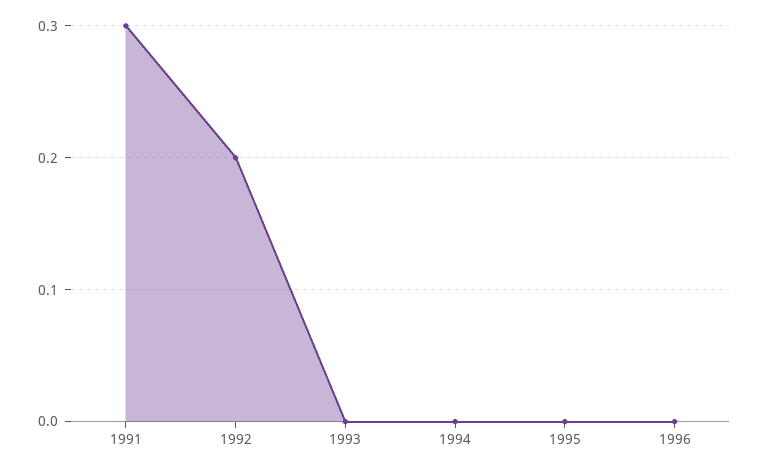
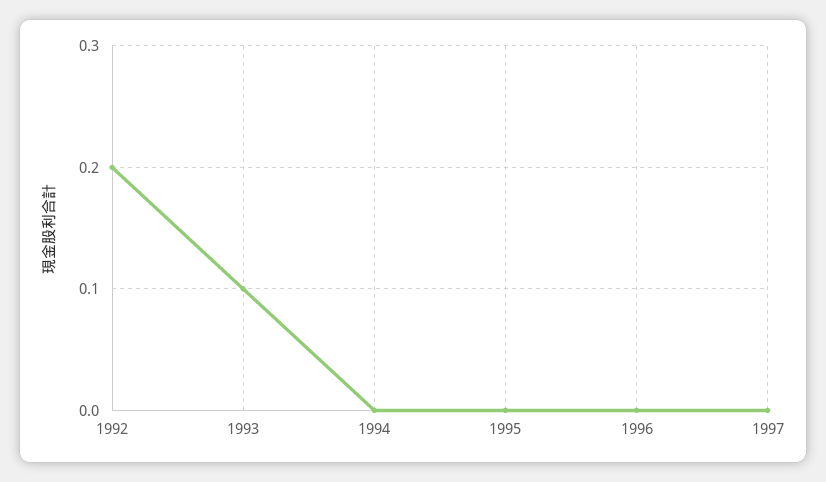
1991: 0.3 -> none
1993: 0 -> 0.1
1997: none -> 0

